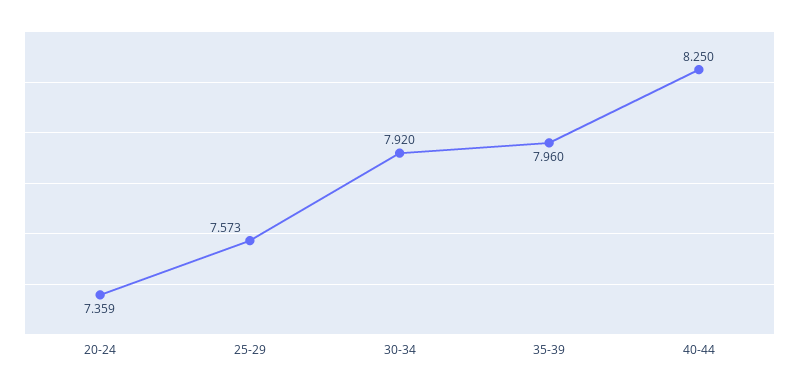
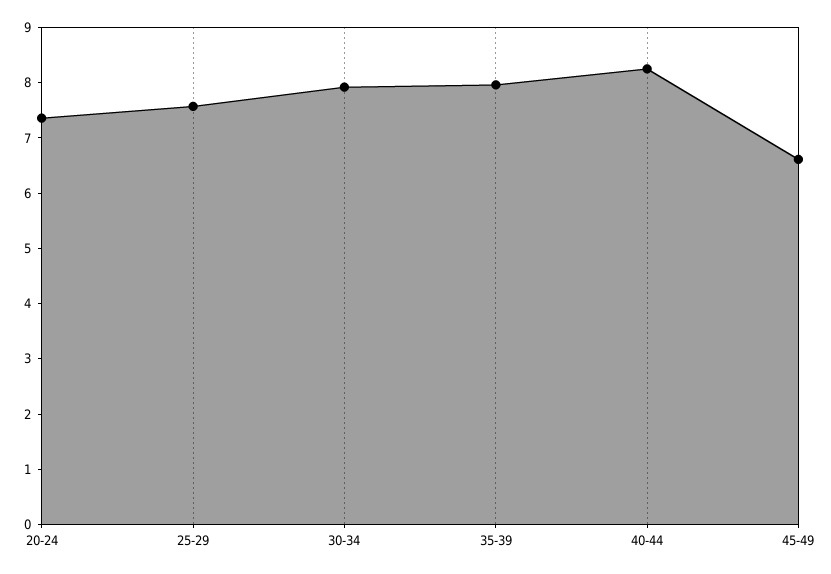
45-49: none -> 6.6

